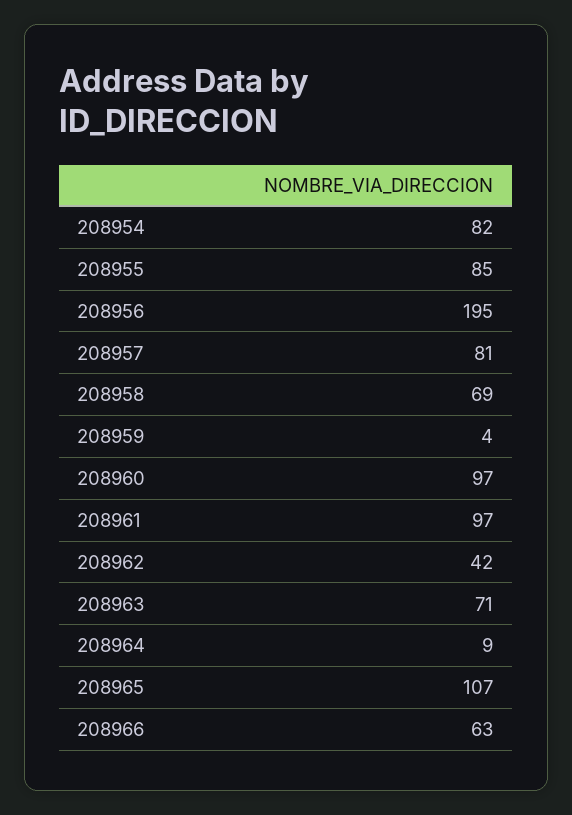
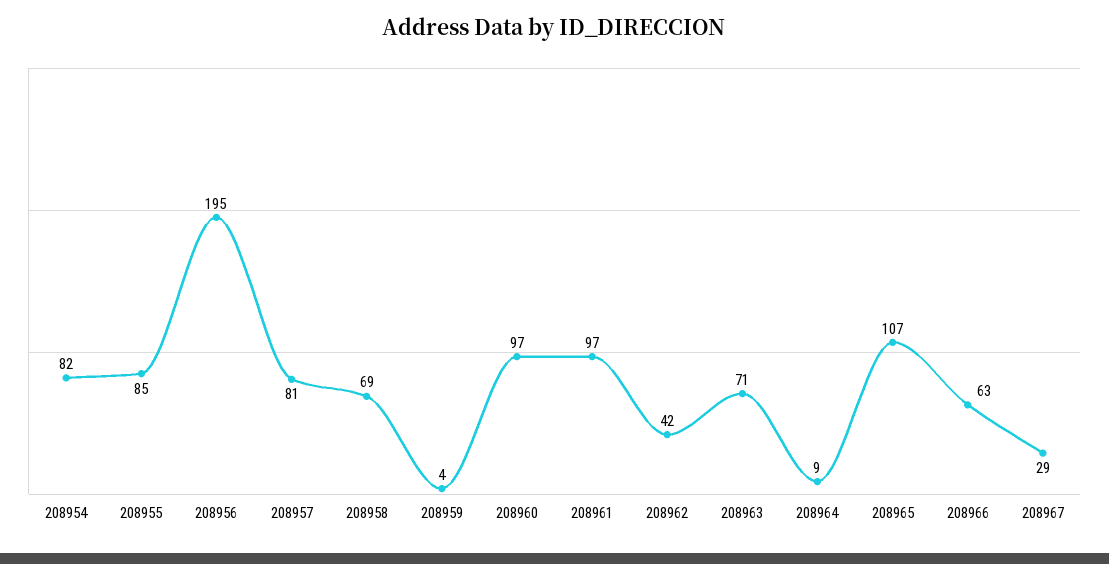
208967: none -> 29

